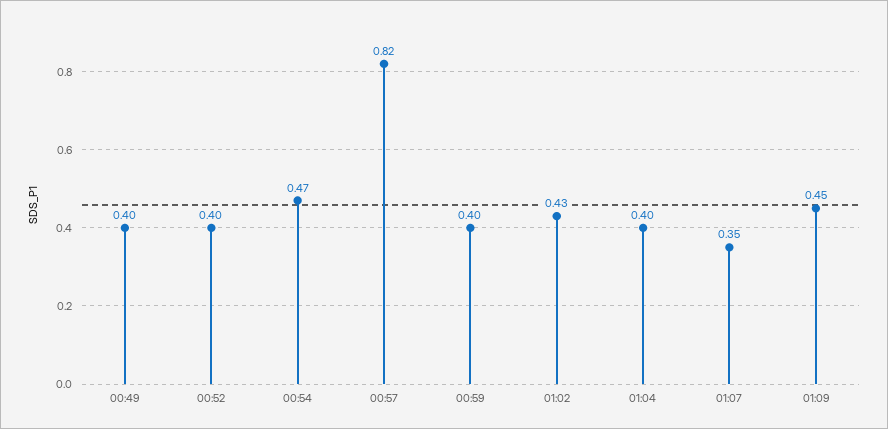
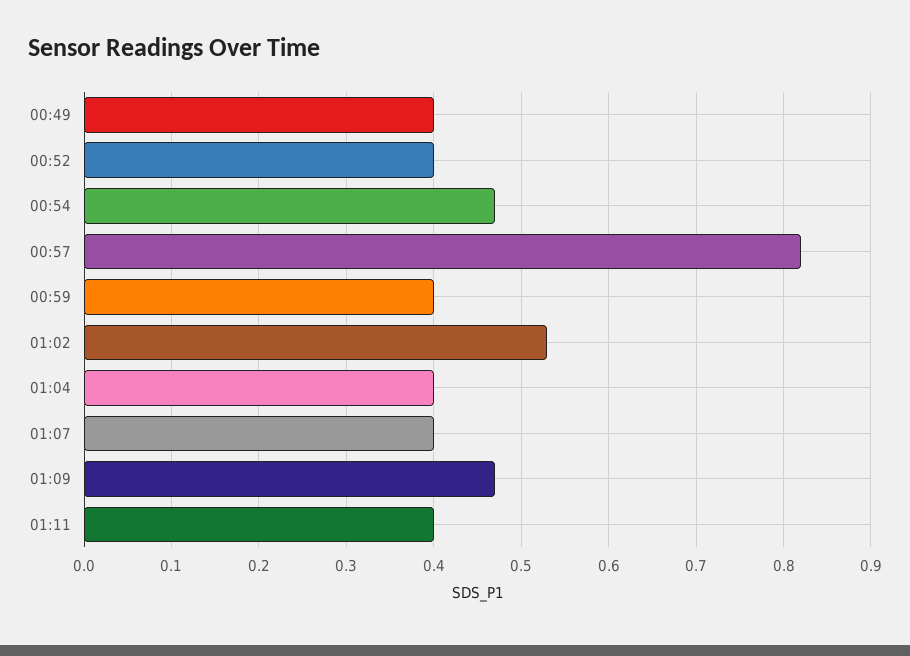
01:02: 0.43 -> 0.53
01:07: 0.35 -> 0.4
01:09: 0.45 -> 0.47
01:11: none -> 0.4

